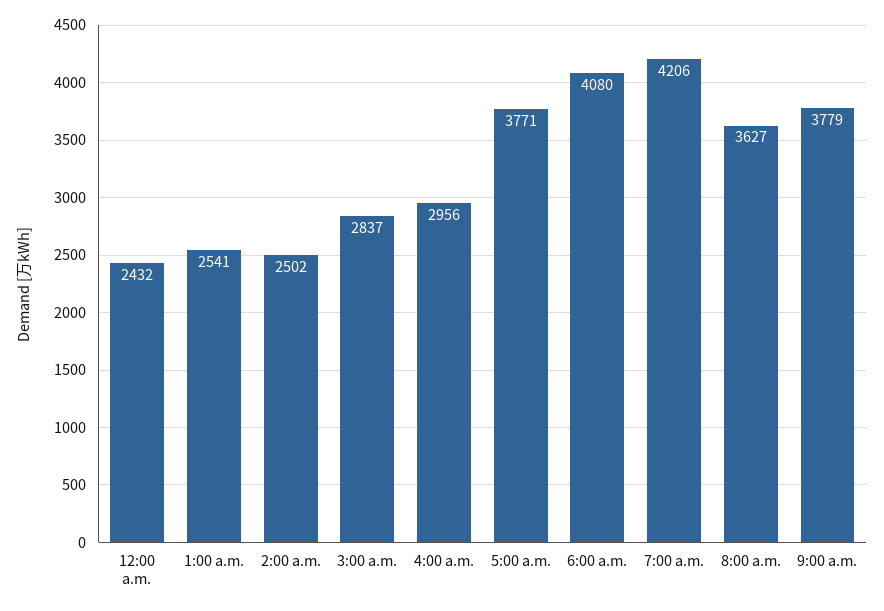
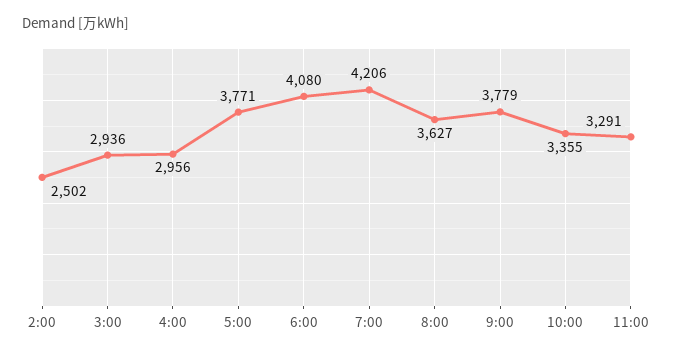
12:00 a.m.: 2432 -> none
1:00 a.m.: 2541 -> none
3:00 a.m.: 2837 -> 2936
10:00: none -> 3355
11:00: none -> 3291

